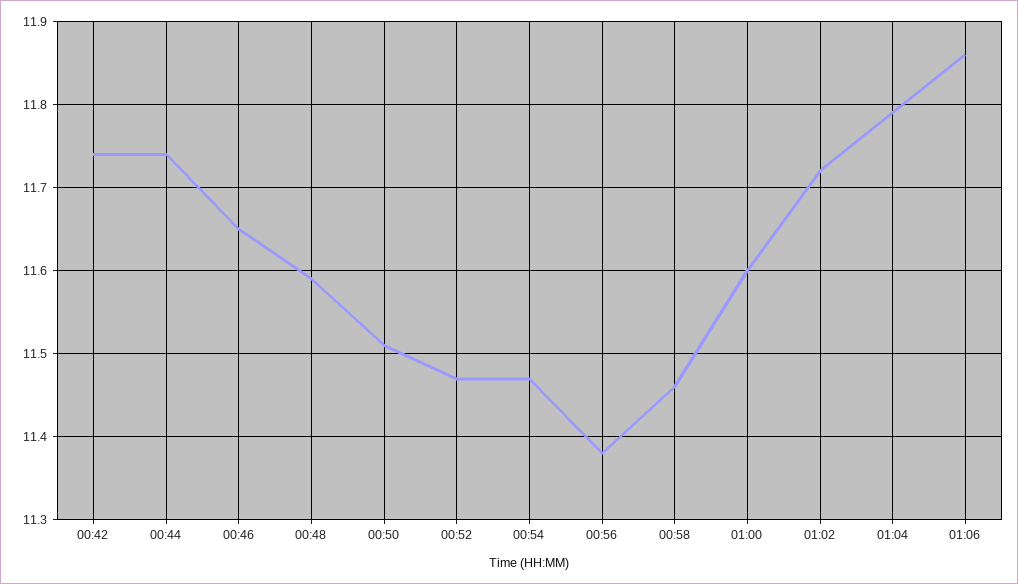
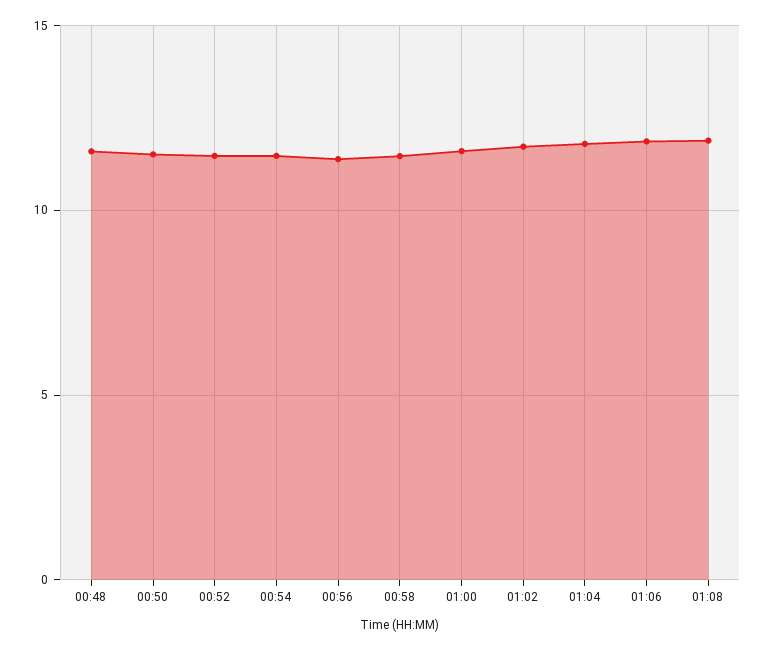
00:42: 11.74 -> none
00:44: 11.74 -> none
00:46: 11.65 -> none
01:08: none -> 12

